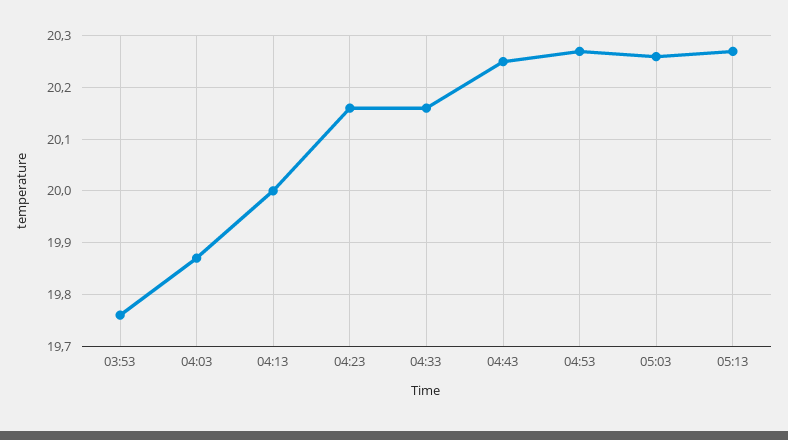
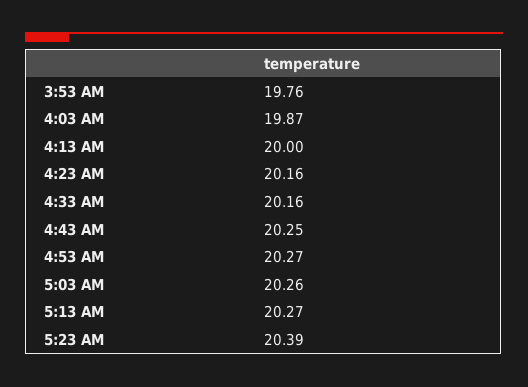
5:23 AM: none -> 20.39

